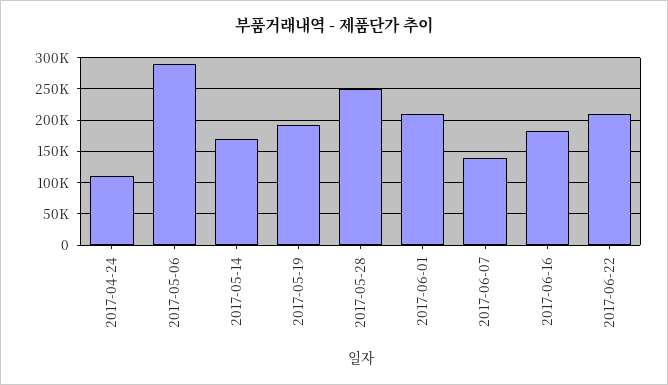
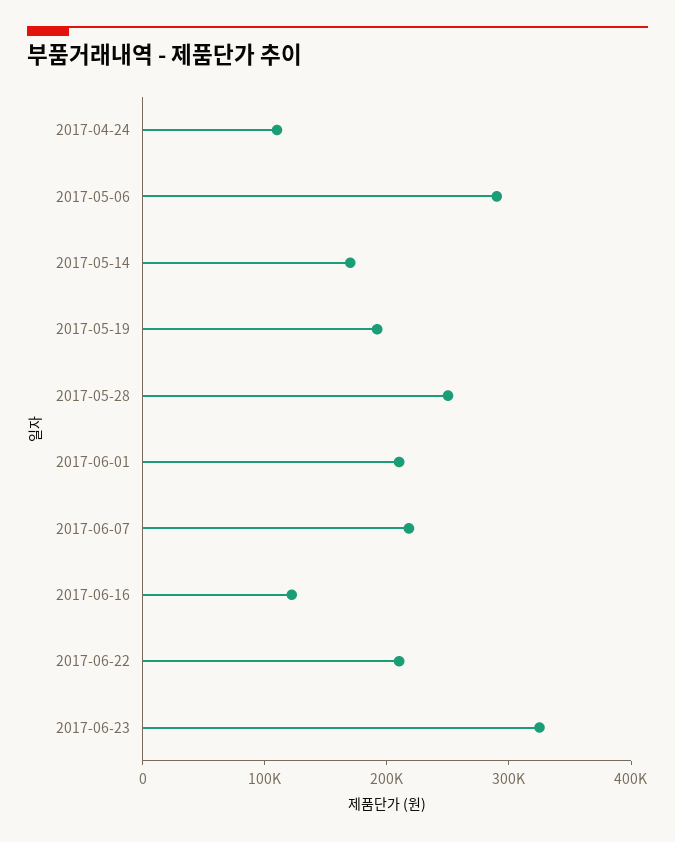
2017-06-07: 140000 -> 220000
2017-06-16: 180000 -> 120000
2017-06-23: none -> 320000

